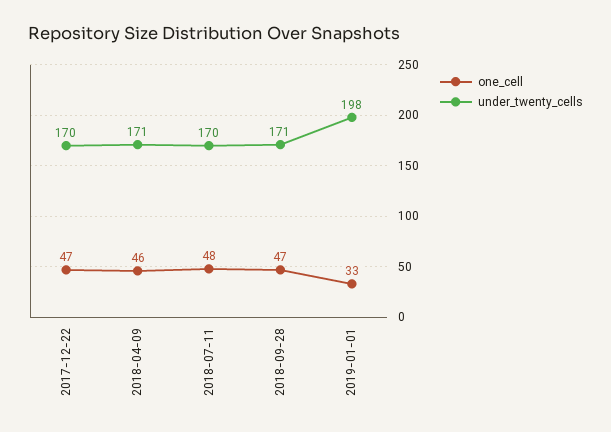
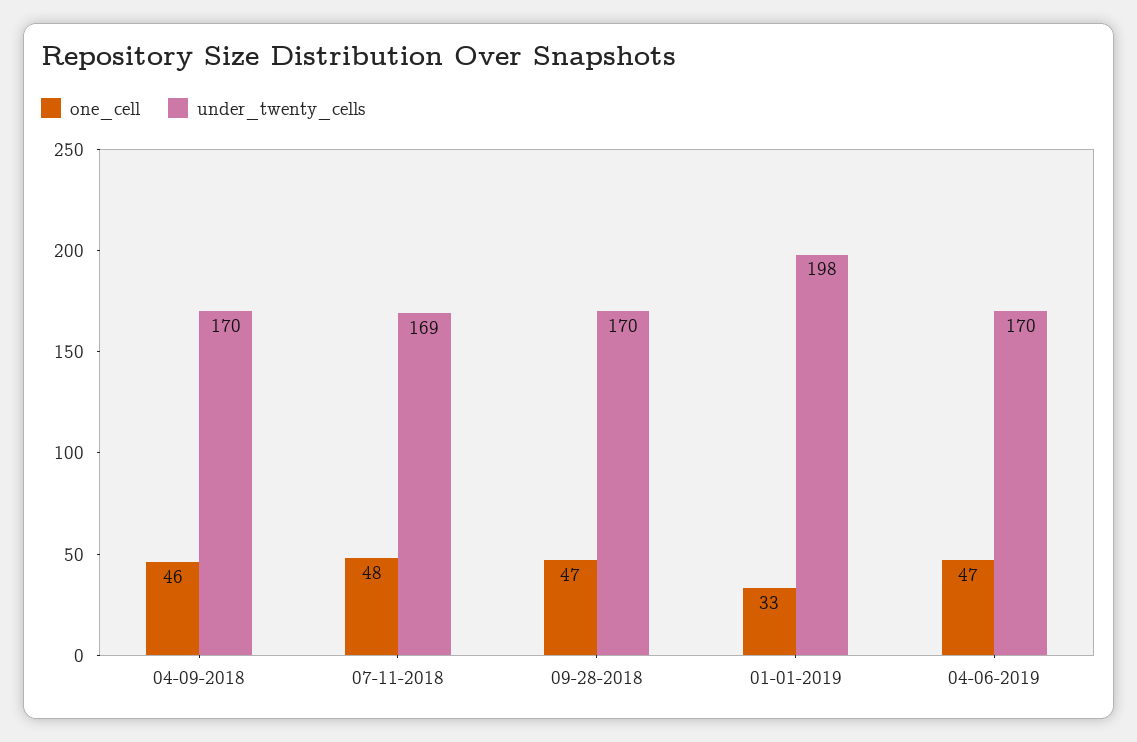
one_cell, 2017-12-22: 47 -> none
under_twenty_cells, 2017-12-22: 170 -> none
under_twenty_cells, 2018-04-09: 171 -> 170
under_twenty_cells, 2018-07-11: 170 -> 169
under_twenty_cells, 2018-09-28: 171 -> 170
one_cell, 04-06-2019: none -> 47
under_twenty_cells, 04-06-2019: none -> 170

